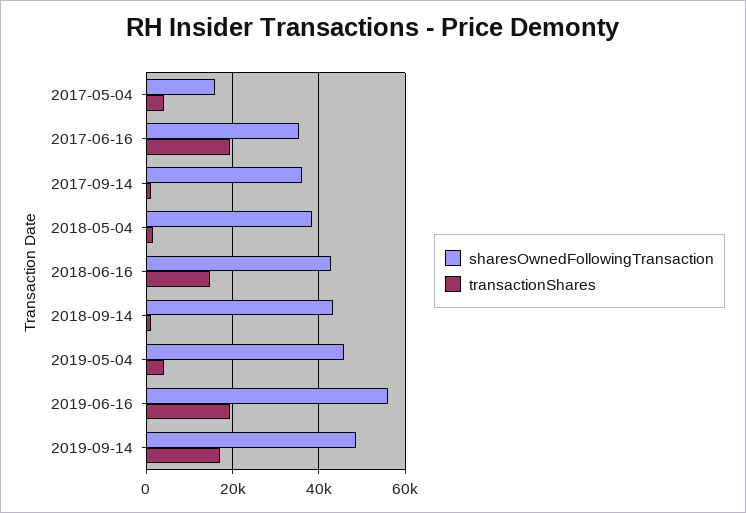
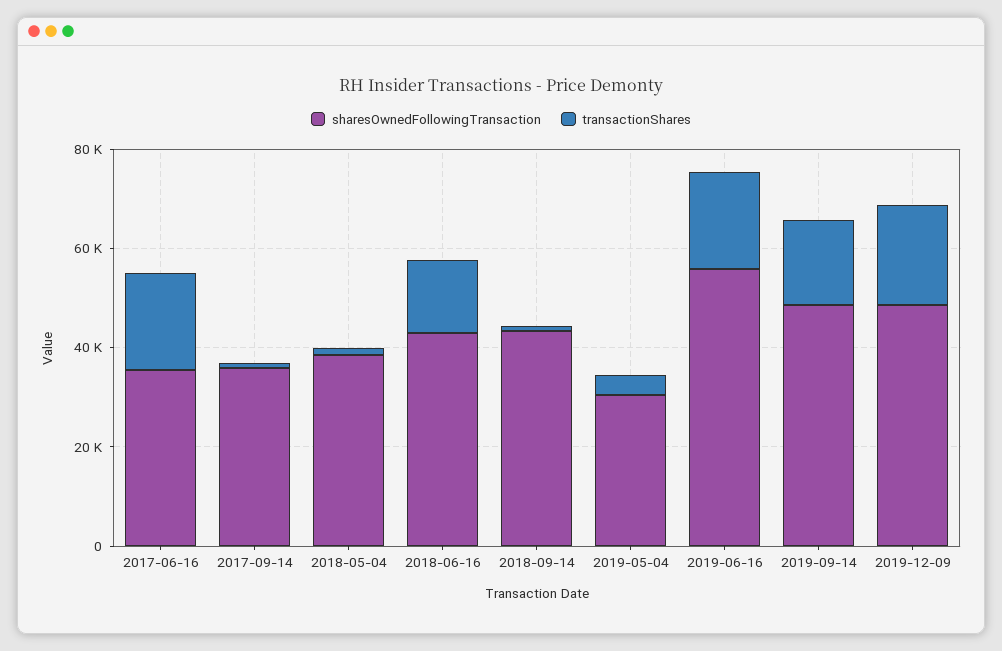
sharesOwnedFollowingTransaction, 2017-05-04: 16000 -> none
transactionShares, 2017-05-04: 4000 -> none
sharesOwnedFollowingTransaction, 2019-05-04: 46000 -> 30000
sharesOwnedFollowingTransaction, 2019-12-09: none -> 50000
transactionShares, 2019-12-09: none -> 20000

